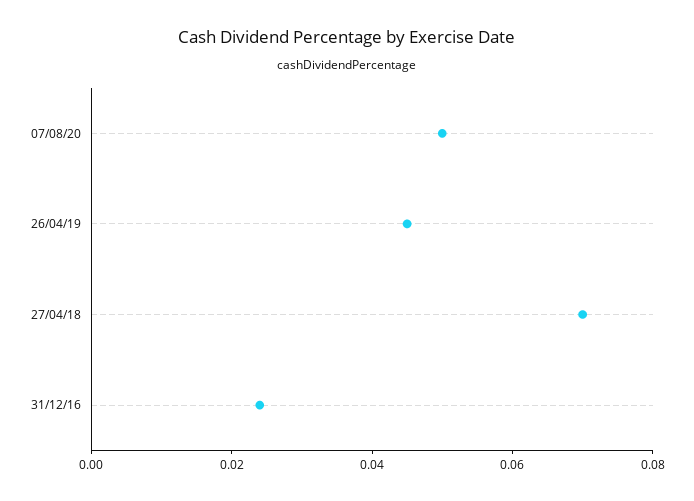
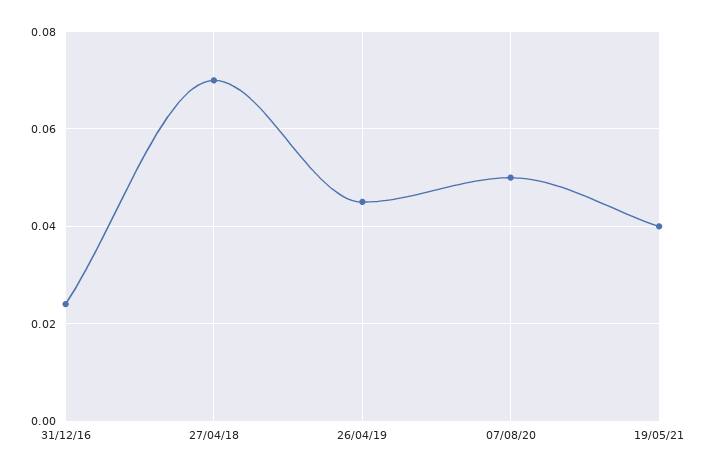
19/05/21: none -> 0.04

